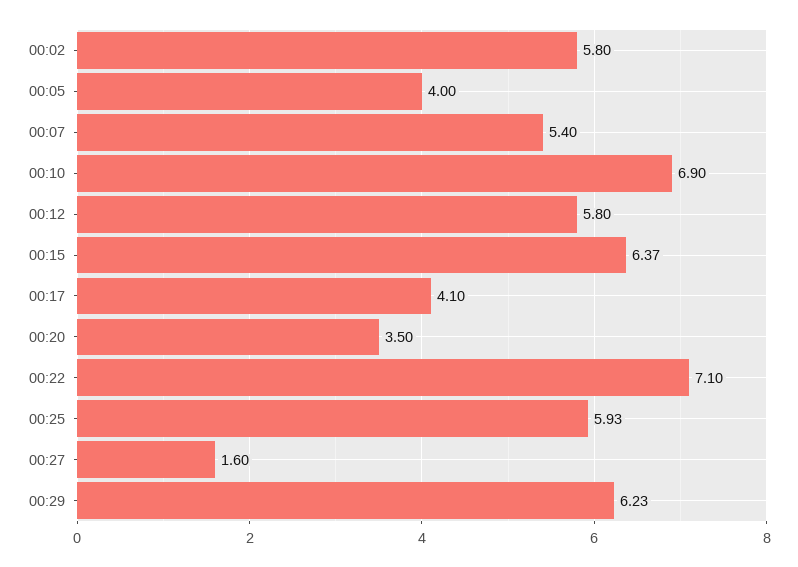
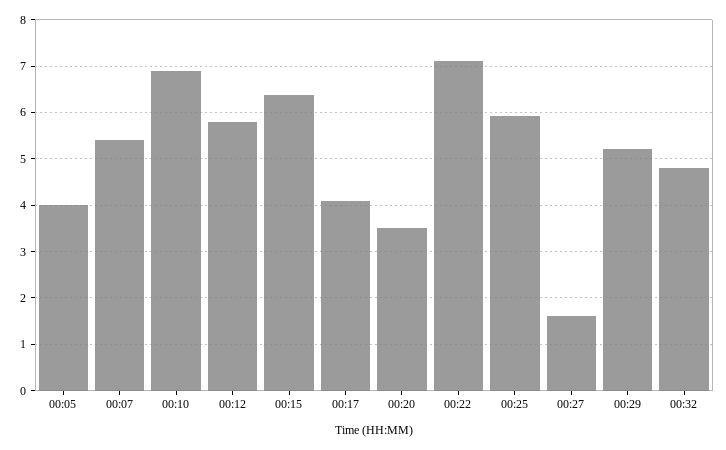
00:02: 5.8 -> none
00:29: 6.23 -> 5.2
00:32: none -> 4.8

